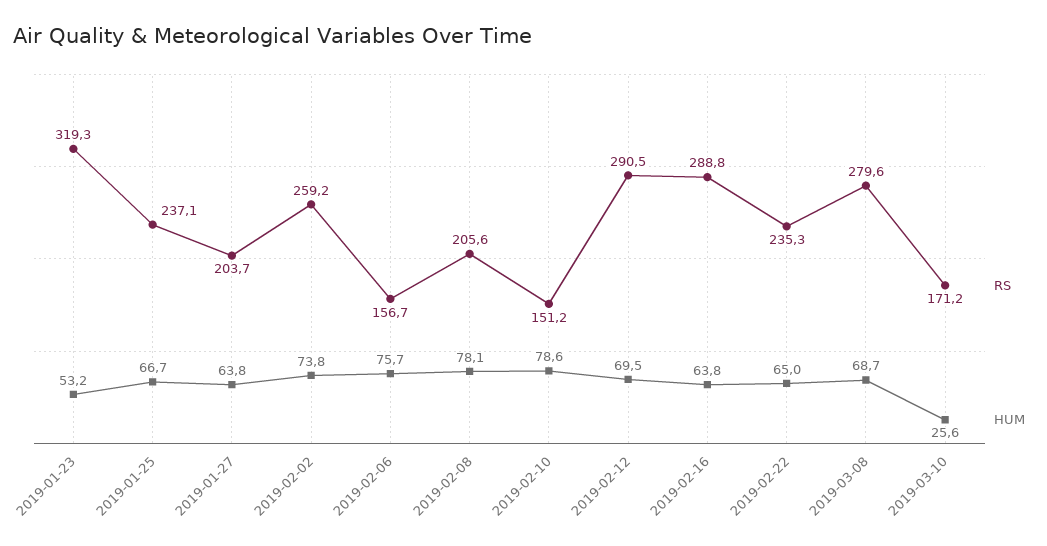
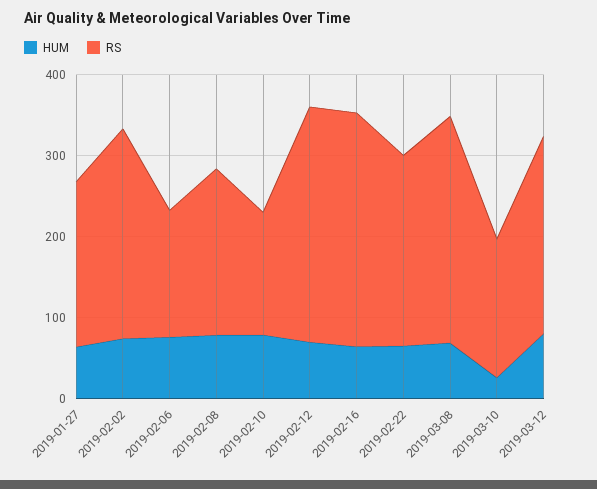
RS, 2019-01-23: 319.3 -> none
HUM, 2019-01-23: 53.2 -> none
RS, 2019-01-25: 237.1 -> none
HUM, 2019-01-25: 66.7 -> none
HUM, 2019-03-12: none -> 80
RS, 2019-03-12: none -> 240

